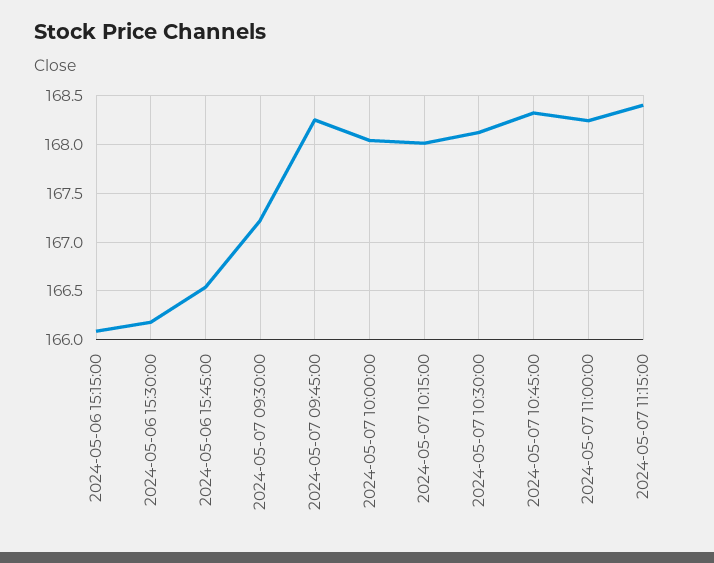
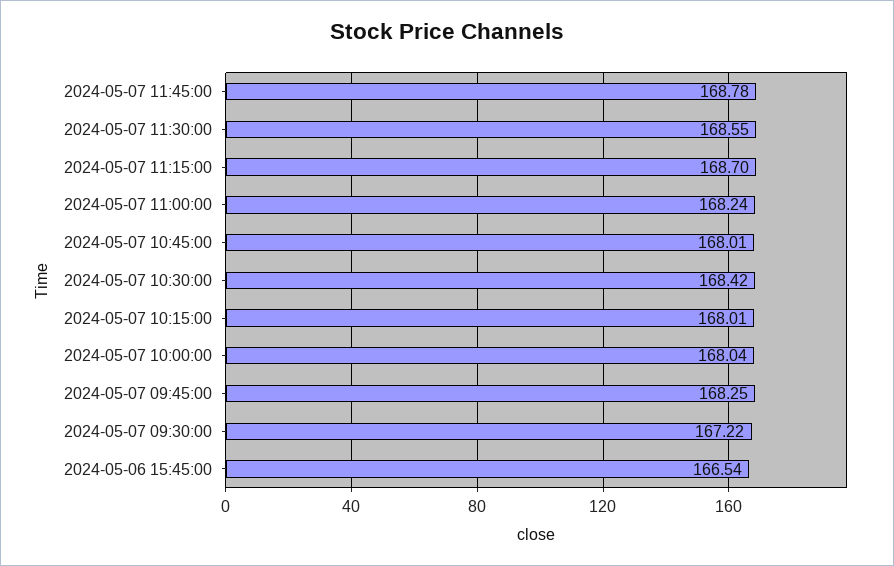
2024-05-06 15:15:00: 166.1 -> none
2024-05-06 15:30:00: 166.2 -> none
2024-05-07 10:30:00: 168.1 -> 168.42
2024-05-07 10:45:00: 168.3 -> 168.01
2024-05-07 11:15:00: 168.4 -> 168.7
2024-05-07 11:45:00: none -> 168.78
2024-05-07 11:30:00: none -> 168.55

